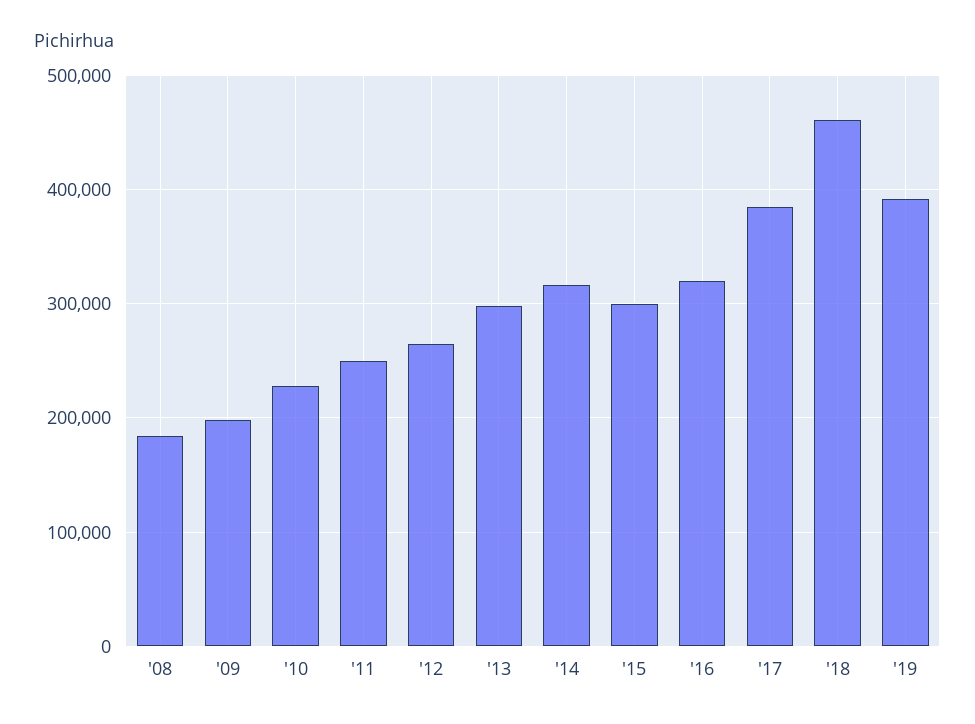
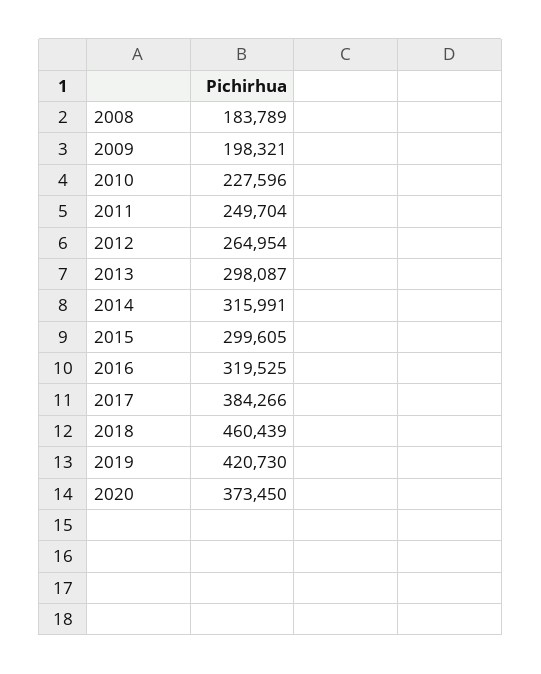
'19: 390000 -> 420730
2020: none -> 373450

